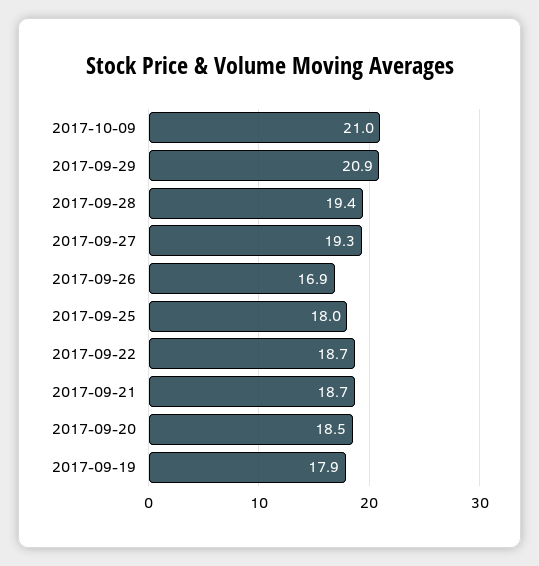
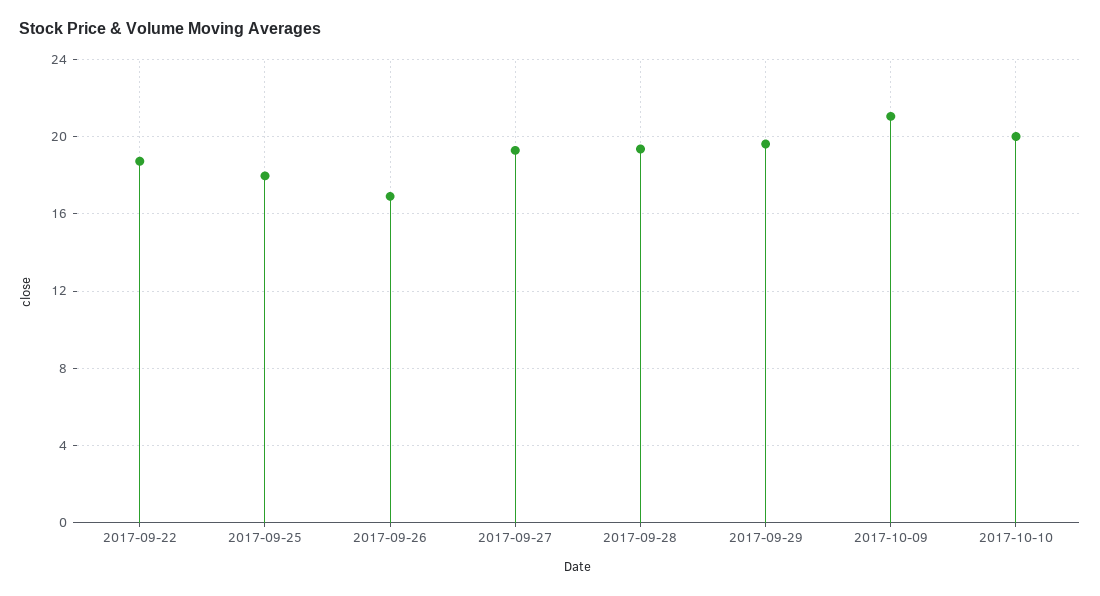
2017-09-29: 20.9 -> 19.5
2017-09-21: 18.7 -> none
2017-09-20: 18.5 -> none
2017-09-19: 17.9 -> none
2017-10-10: none -> 20

